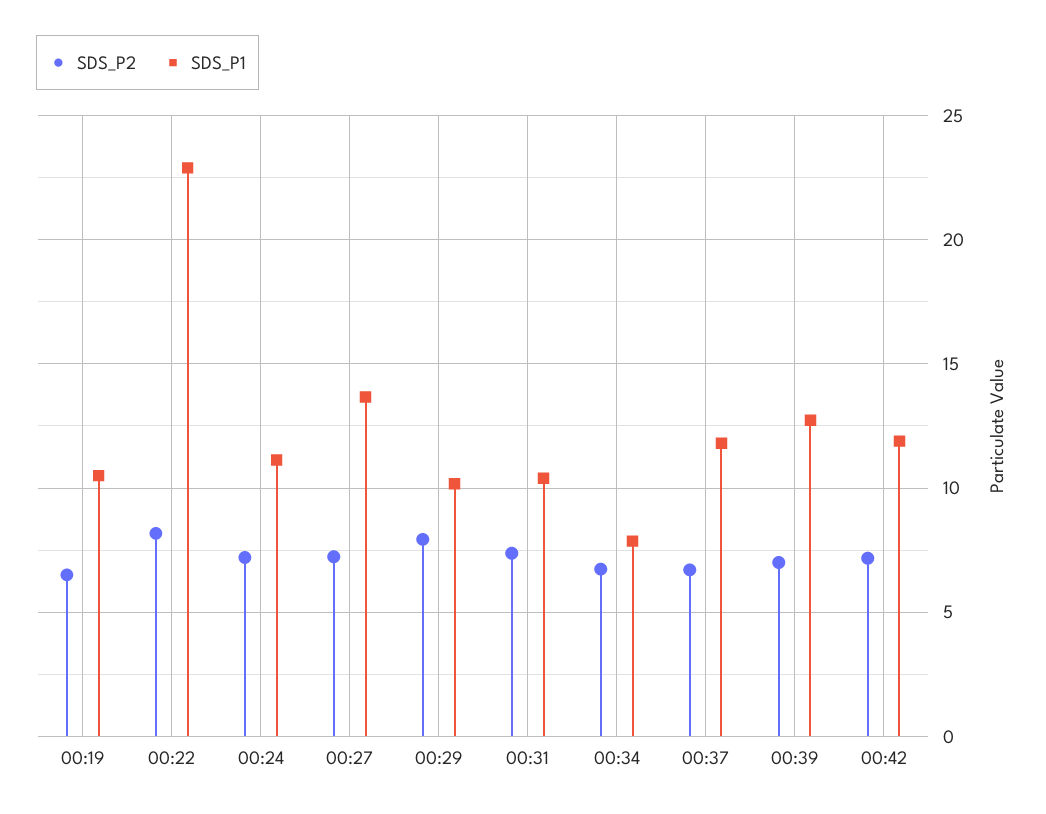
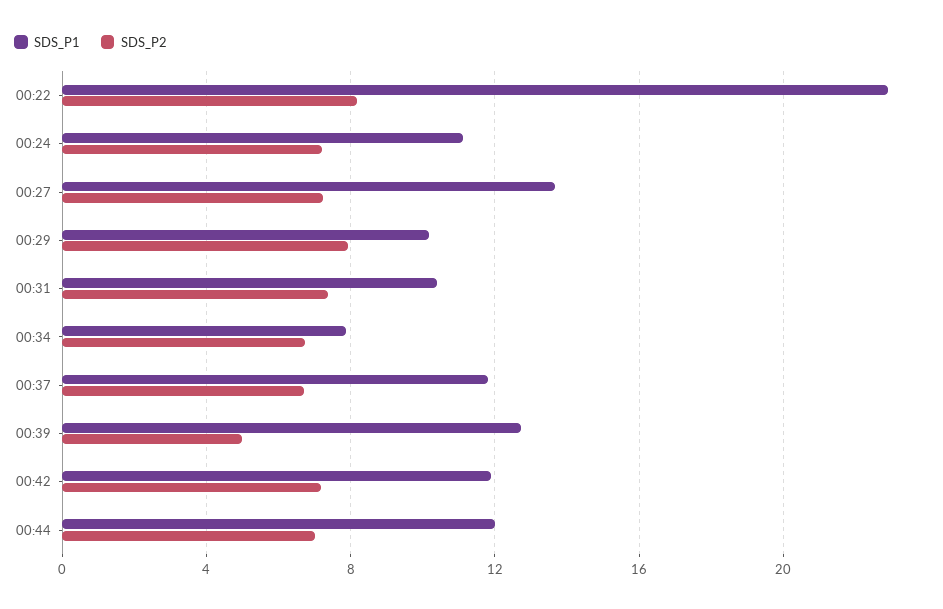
SDS_P2, 00:19: 6.5 -> none
SDS_P1, 00:19: 10.5 -> none
SDS_P2, 00:39: 7 -> 5
SDS_P1, 00:44: none -> 12
SDS_P2, 00:44: none -> 7

